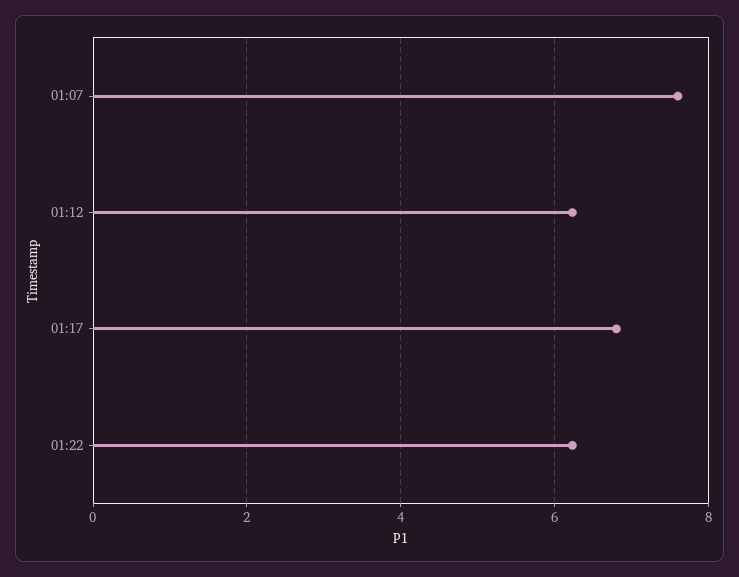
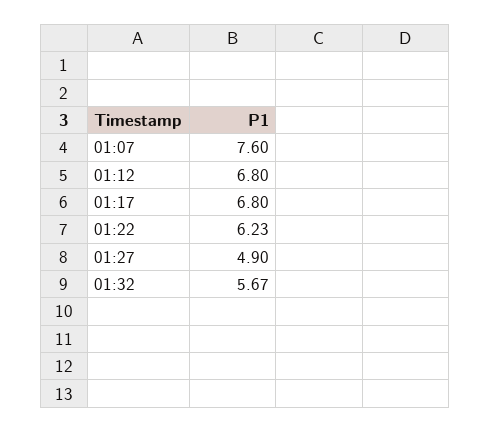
01:12: 6.2 -> 6.8
01:27: none -> 4.9
01:32: none -> 5.67

